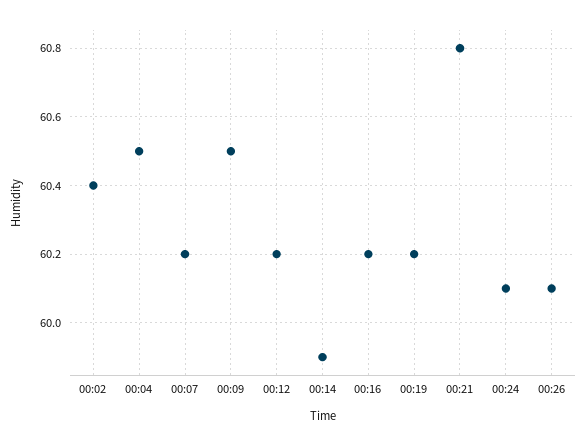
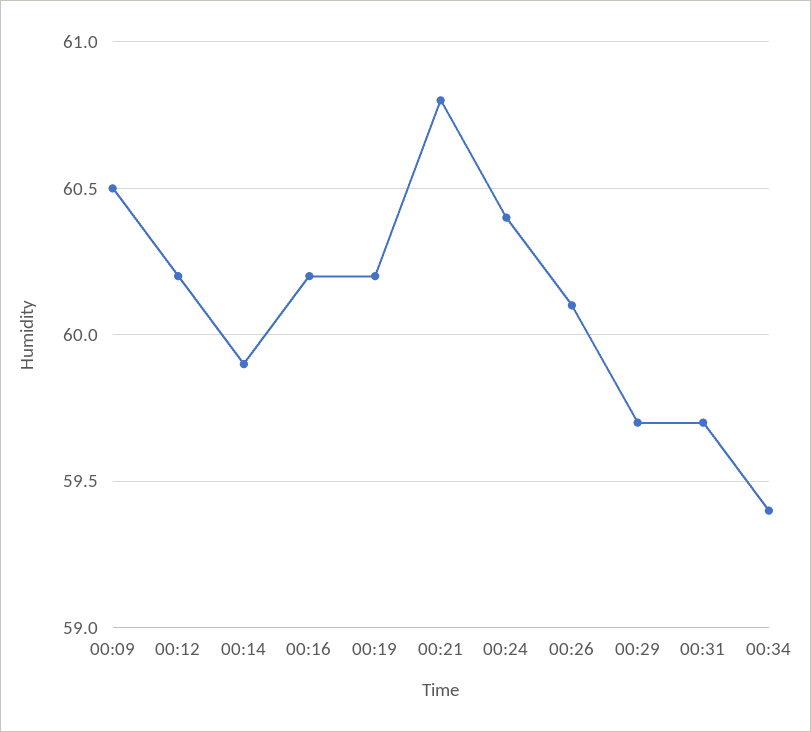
00:02: 60.4 -> none
00:04: 60.5 -> none
00:07: 60.2 -> none
00:24: 60.1 -> 60.4
00:29: none -> 59.7
00:31: none -> 59.7
00:34: none -> 59.4

